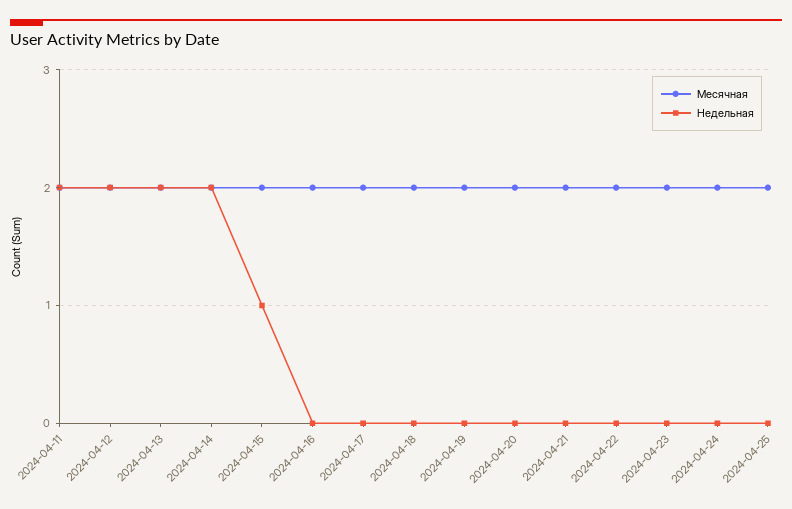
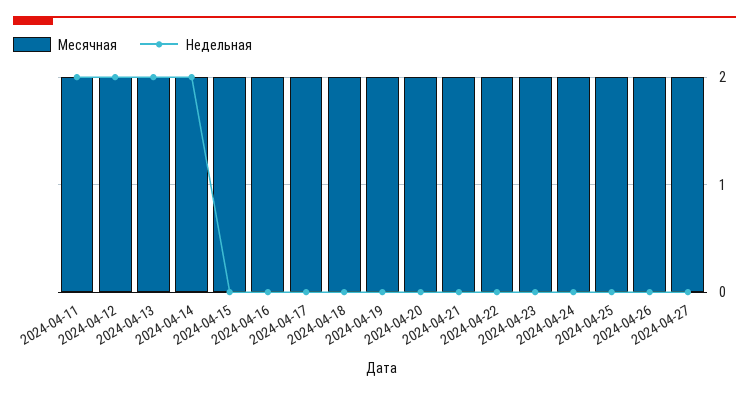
Недельная, 2024-04-15: 1 -> 0
Месячная, 2024-04-26: none -> 2
Недельная, 2024-04-26: none -> 0
Месячная, 2024-04-27: none -> 2
Недельная, 2024-04-27: none -> 0

